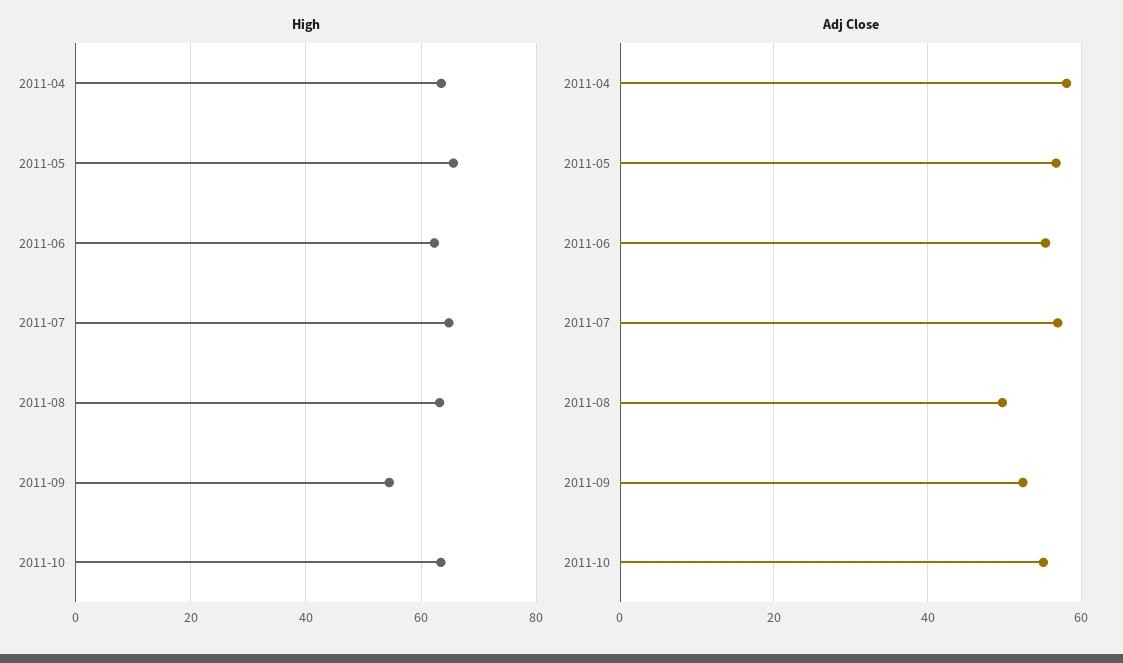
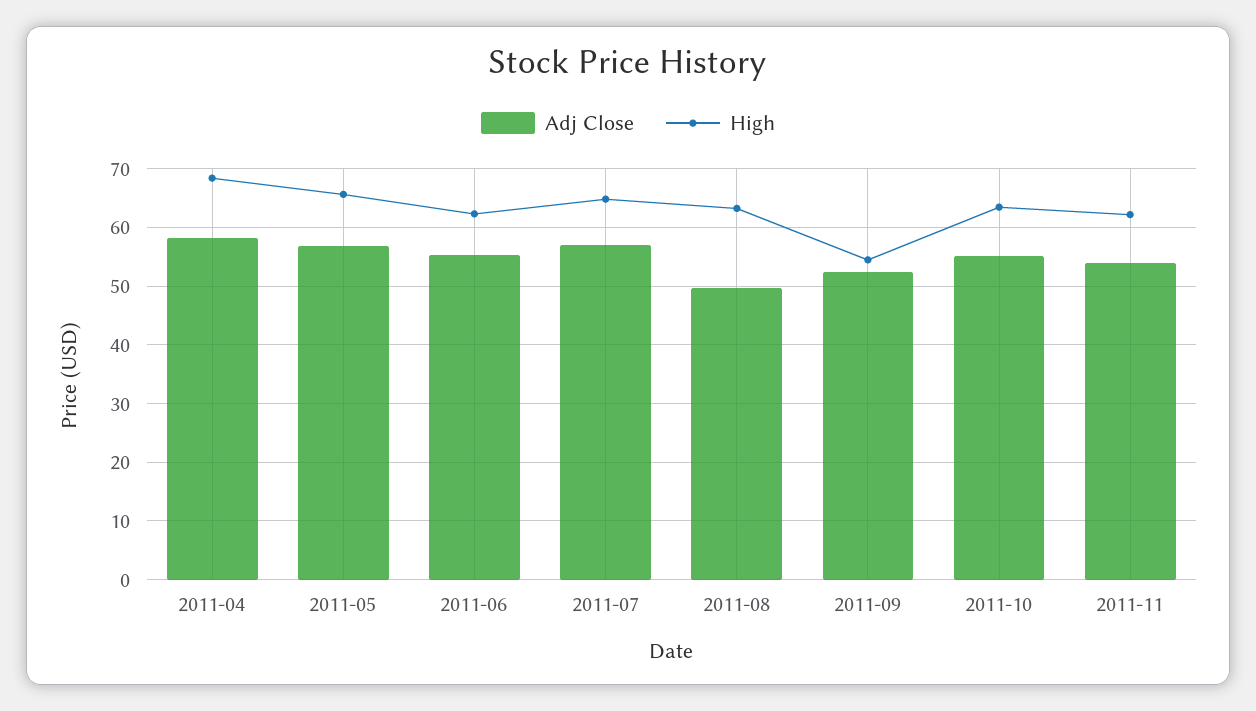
High, 2011-04: 64 -> 68
Adj Close, 2011-11: none -> 54
High, 2011-11: none -> 62

